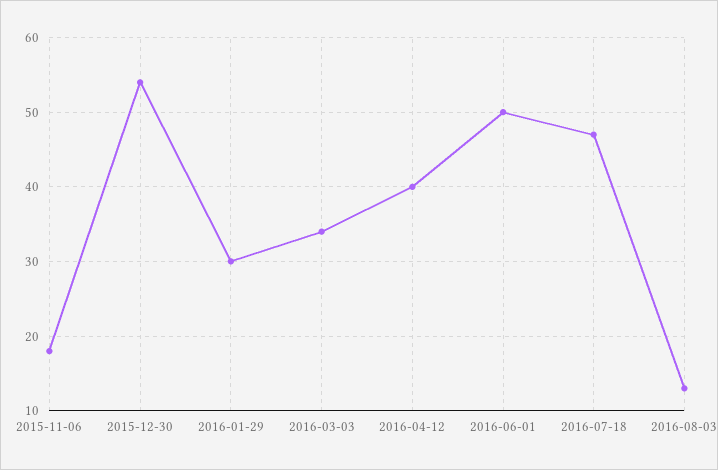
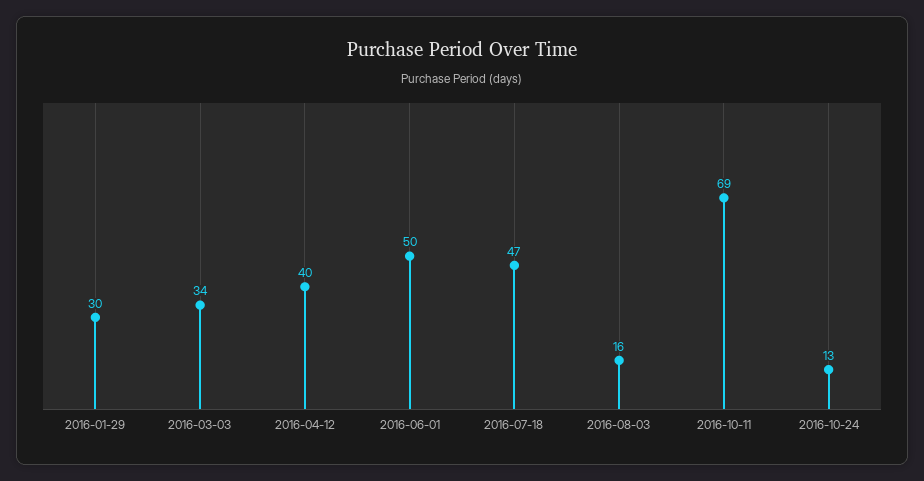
2015-11-06: 18 -> none
2015-12-30: 54 -> none
2016-08-03: 13 -> 16
2016-10-11: none -> 69
2016-10-24: none -> 13

